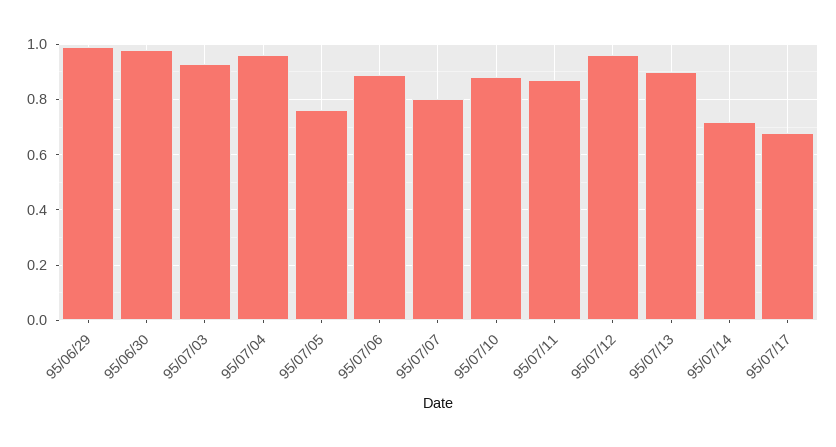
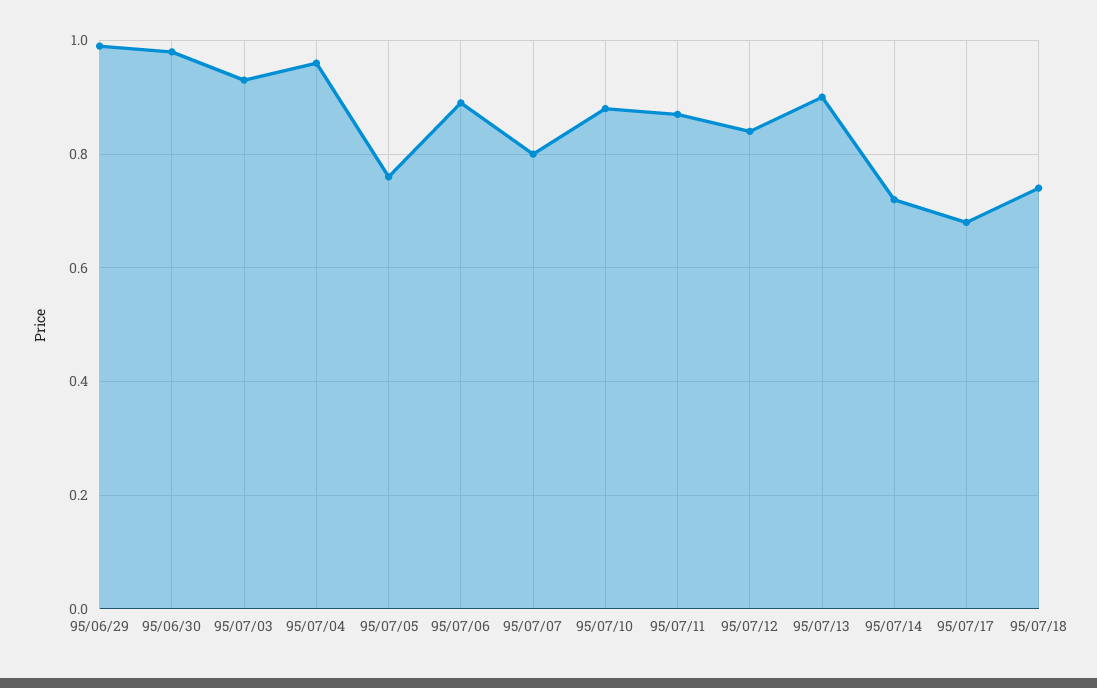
95/07/12: 0.95 -> 0.85
95/07/18: none -> 0.75

